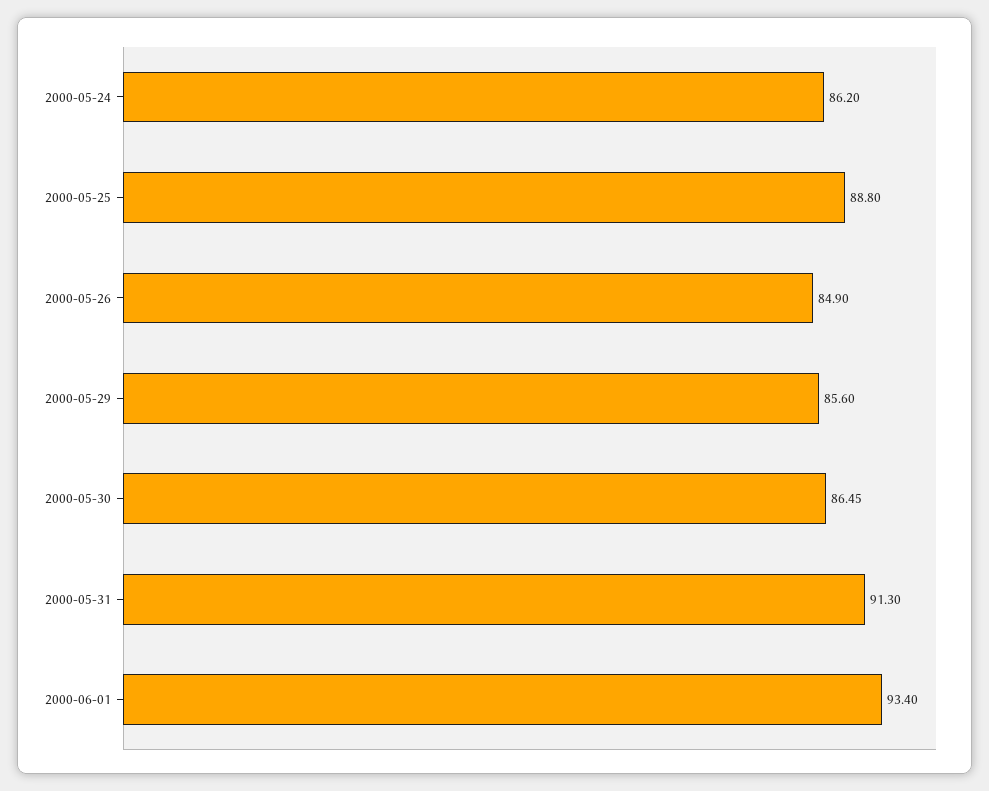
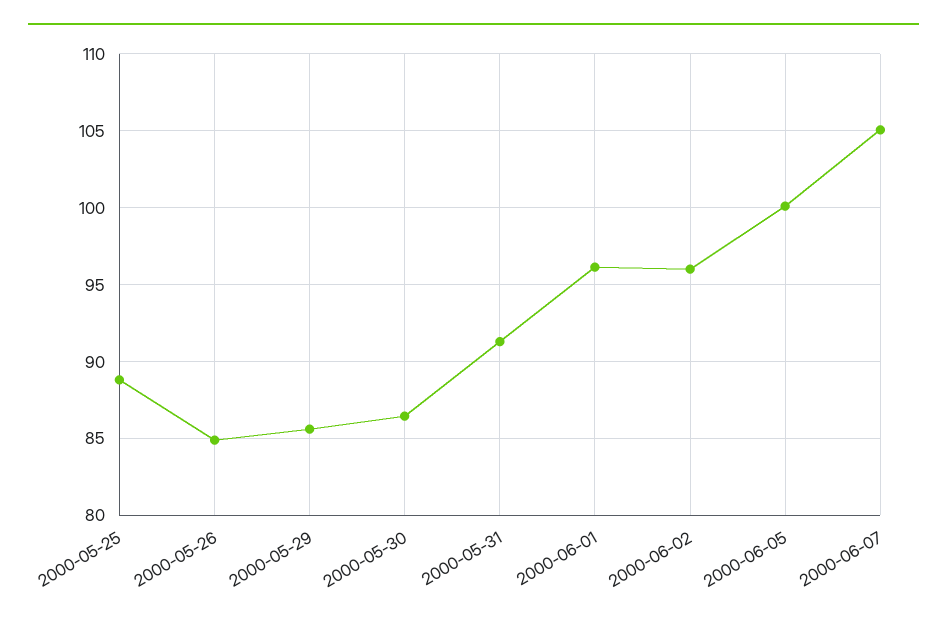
2000-05-24: 86.2 -> none
2000-06-01: 93.4 -> 96
2000-06-02: none -> 96
2000-06-05: none -> 100
2000-06-07: none -> 105

